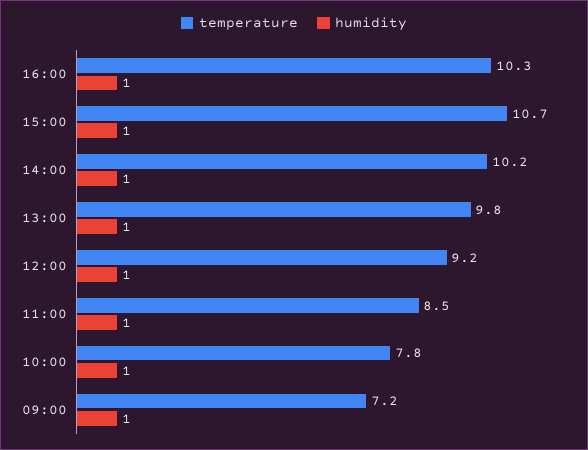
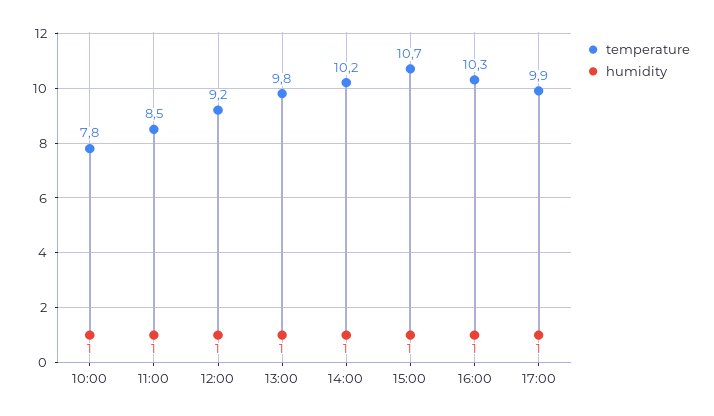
temperature, 09:00: 7.2 -> none
humidity, 09:00: 1 -> none
temperature, 17:00: none -> 9.9
humidity, 17:00: none -> 1

